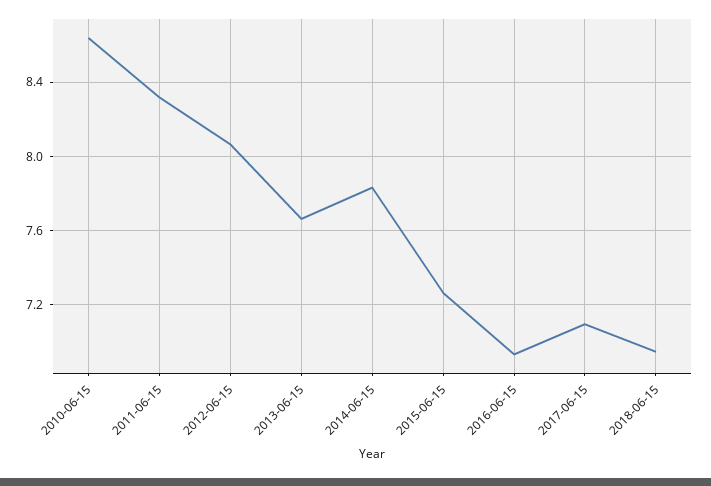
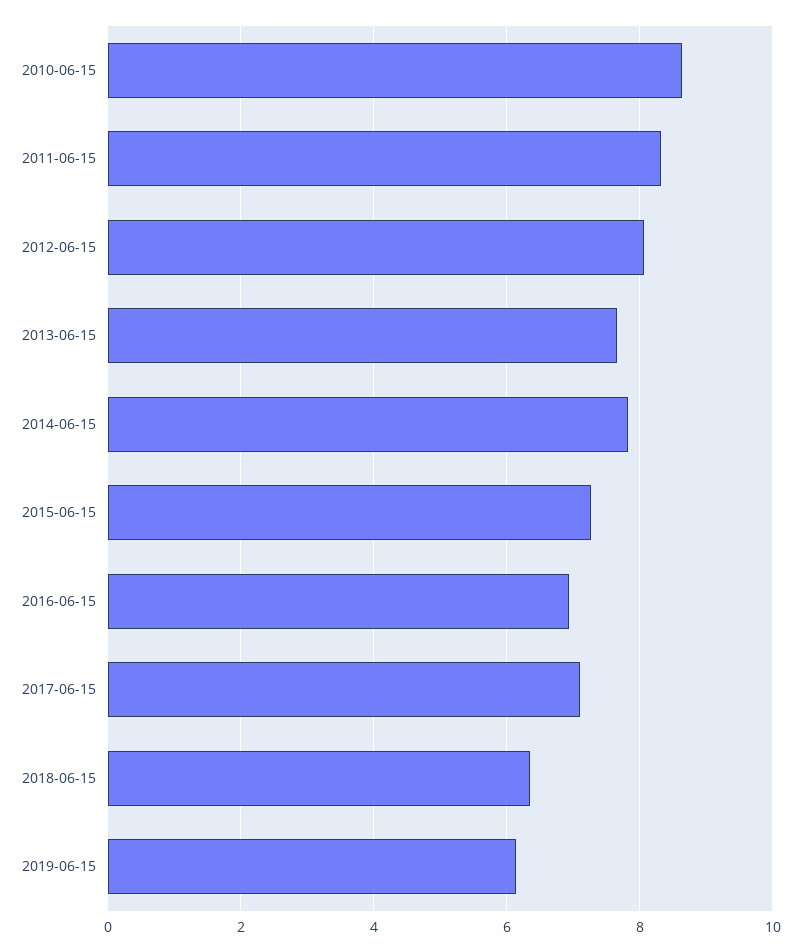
2018-06-15: 6.95 -> 6.4
2019-06-15: none -> 6.2

